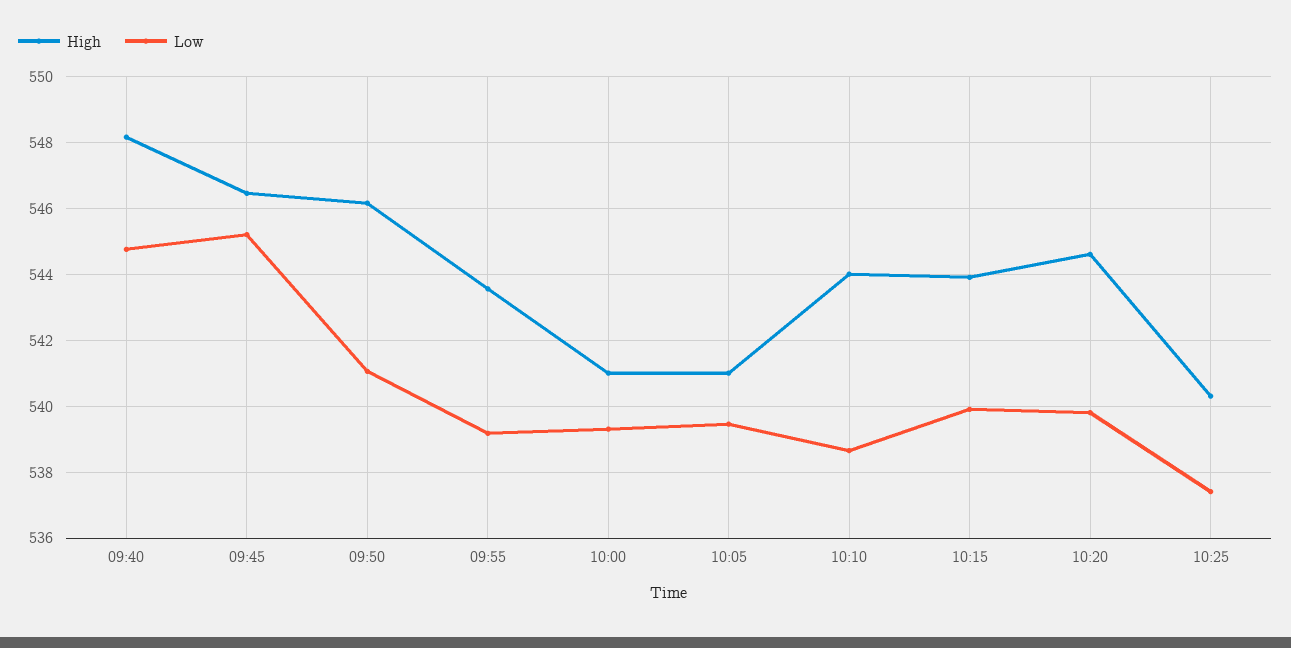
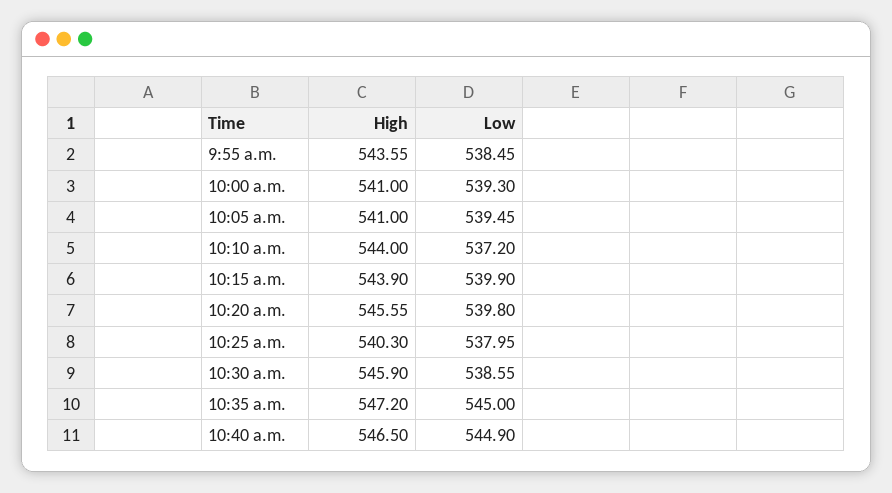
High, 09:40: 548.2 -> none
Low, 09:40: 544.8 -> none
High, 09:45: 546.4 -> none
Low, 09:45: 545.2 -> none
High, 09:50: 546.2 -> none
Low, 09:50: 541 -> none
Low, 09:55: 539.2 -> 538.45
Low, 10:10: 538.6 -> 537.2
High, 10:20: 544.6 -> 545.55
Low, 10:25: 537.4 -> 537.95
High, 10:30 a.m.: none -> 545.9
Low, 10:30 a.m.: none -> 538.55
High, 10:35 a.m.: none -> 547.2
Low, 10:35 a.m.: none -> 545
High, 10:40 a.m.: none -> 546.5
Low, 10:40 a.m.: none -> 544.9

